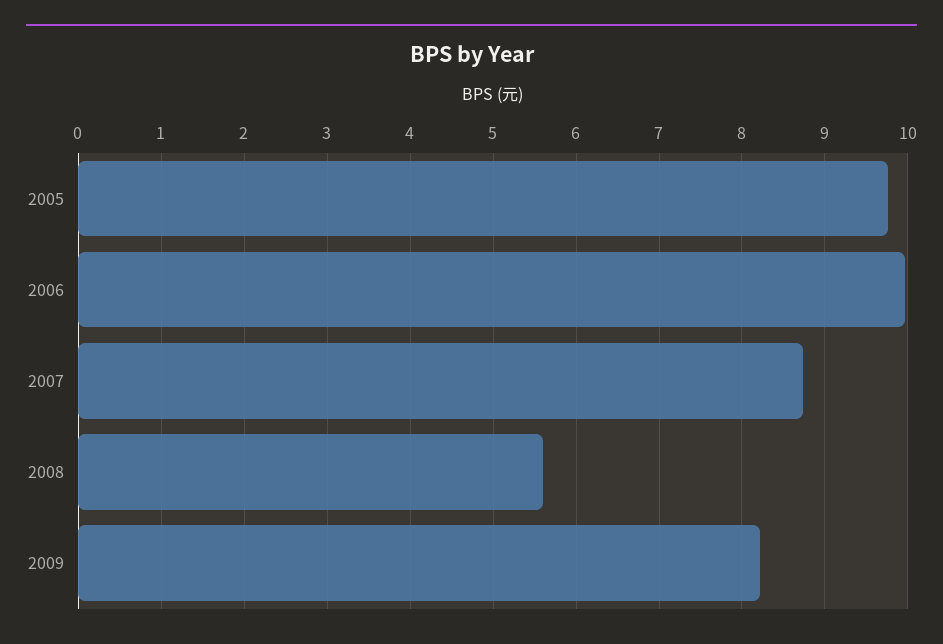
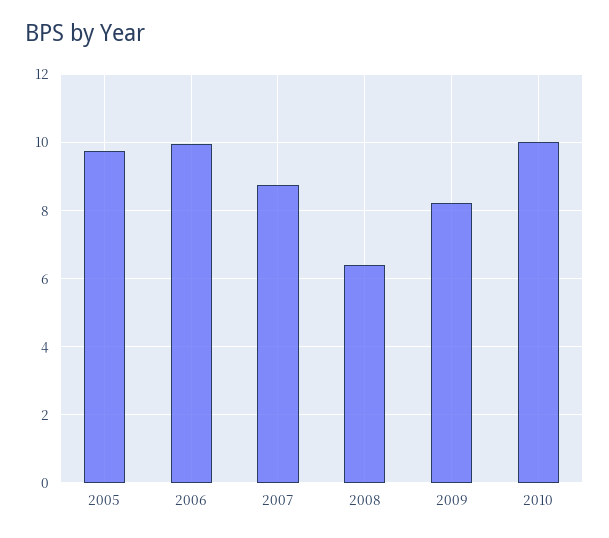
2008: 5.6 -> 6.4
2010: none -> 10

